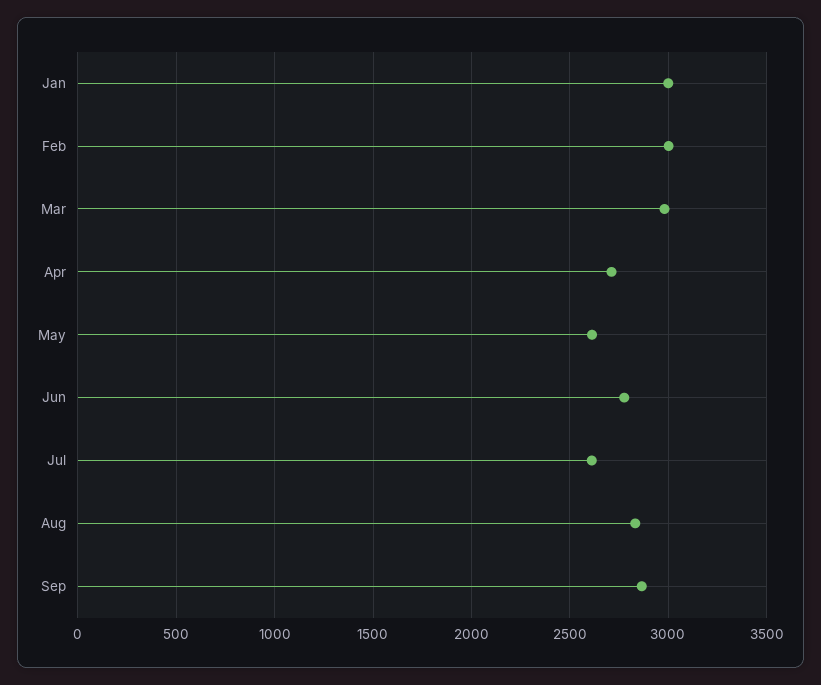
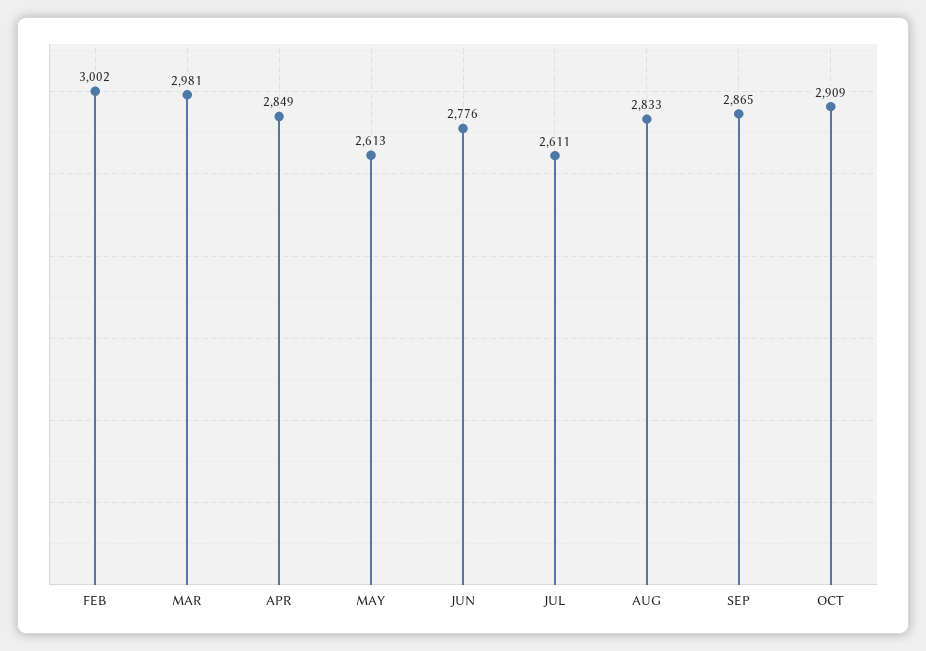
Jan: 3000 -> none
Apr: 2700 -> 2849
OCT: none -> 2909

